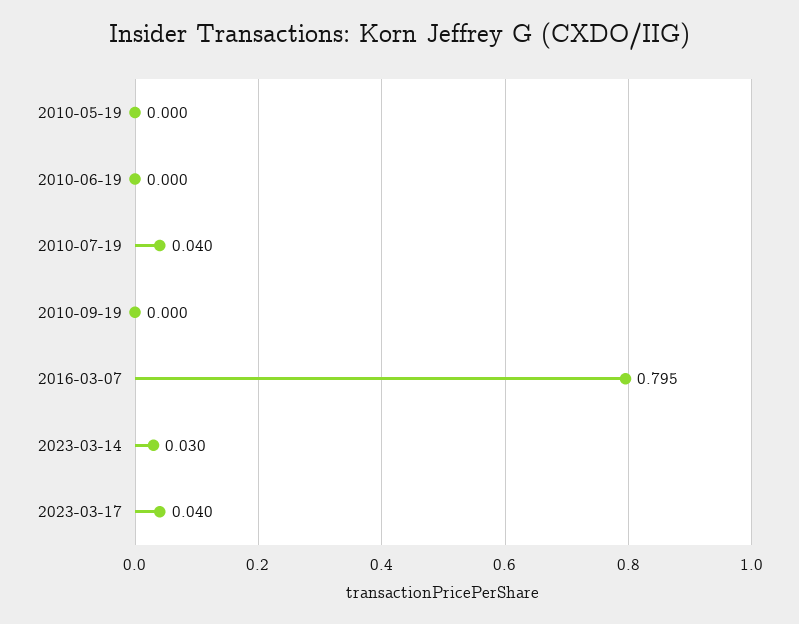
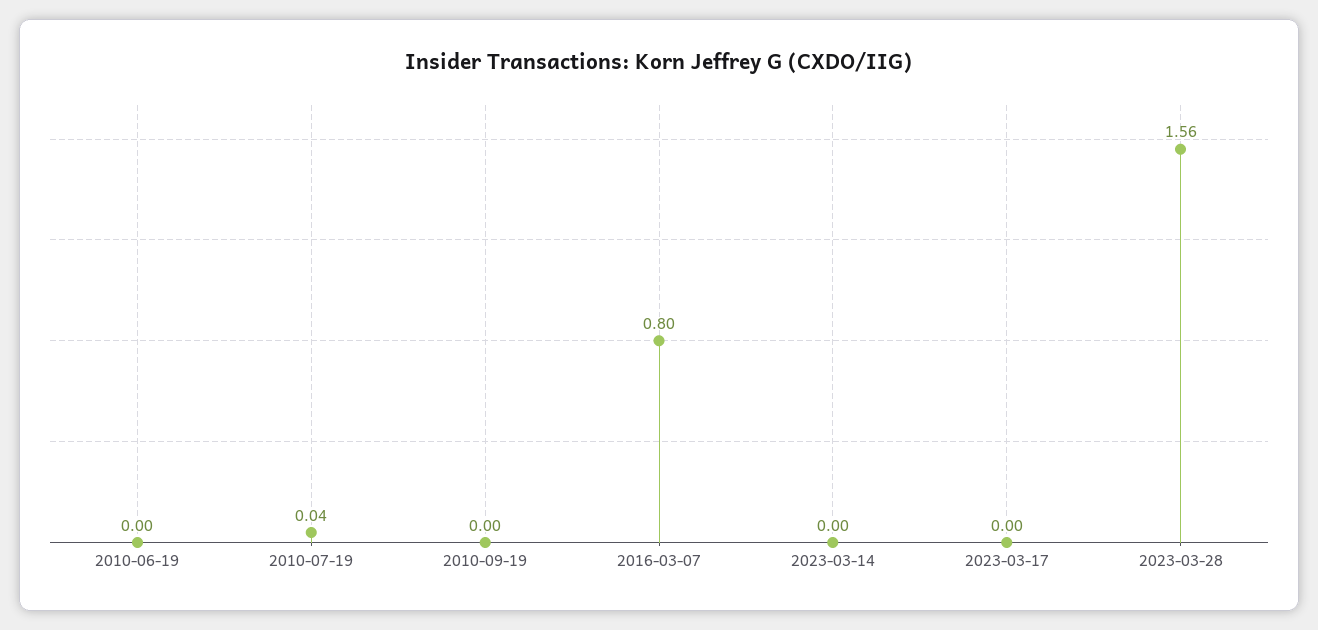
2010-05-19: 0 -> none
2023-03-14: 0.03 -> 0
2023-03-17: 0.04 -> 0
2023-03-28: none -> 1.56

